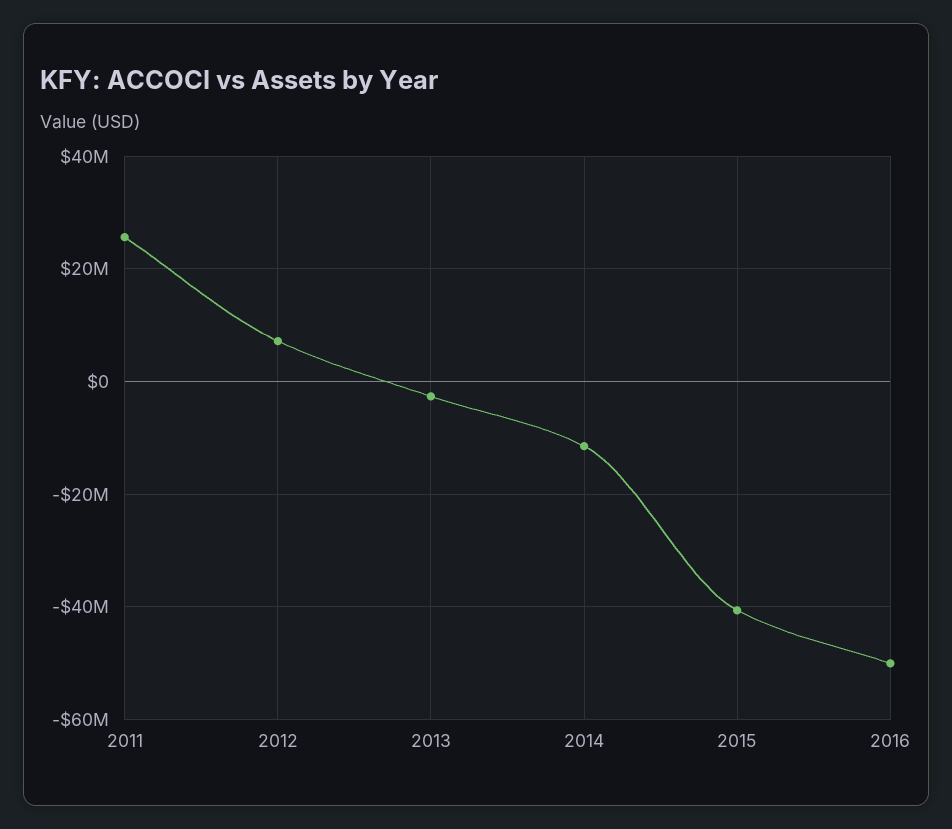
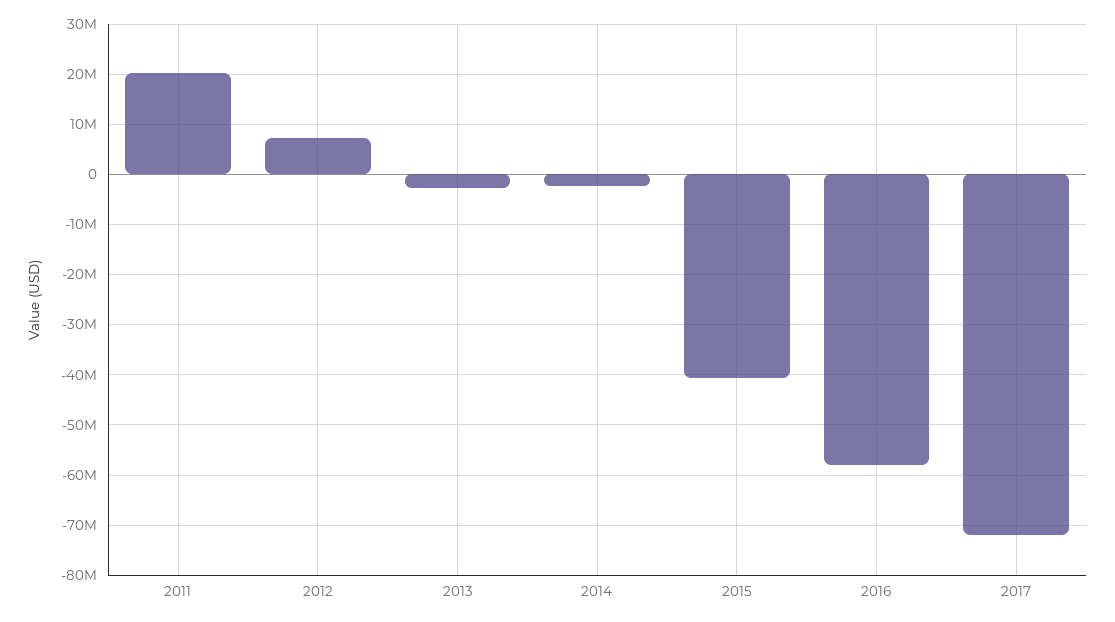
2011: 26000000 -> 20000000
2014: -12000000 -> -2000000
2016: -50000000 -> -58000000
2017: none -> -72000000

